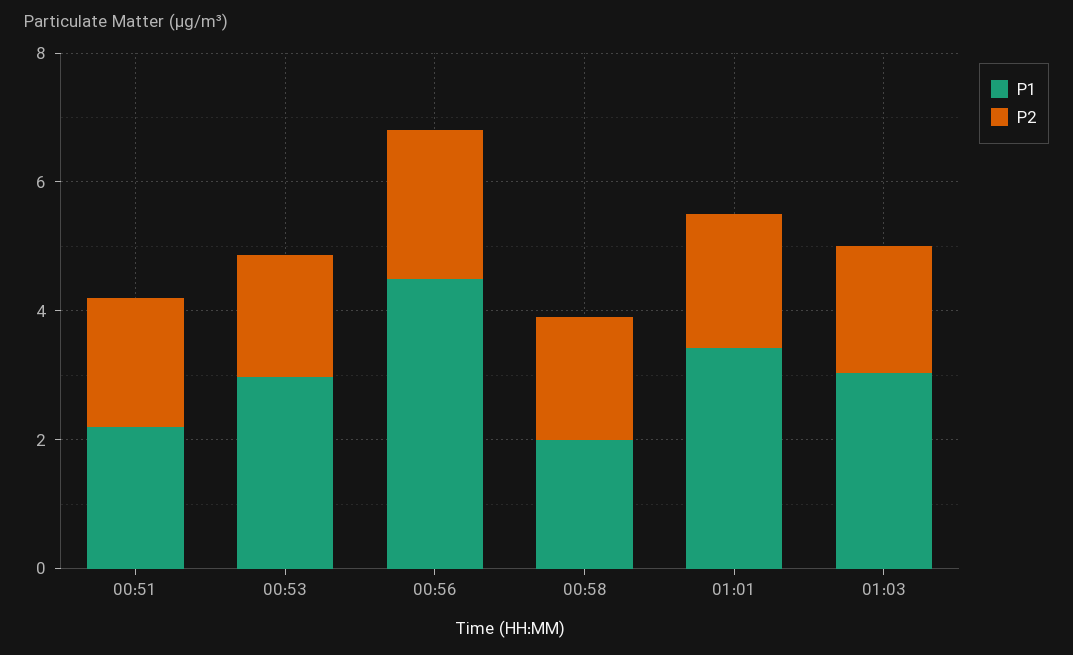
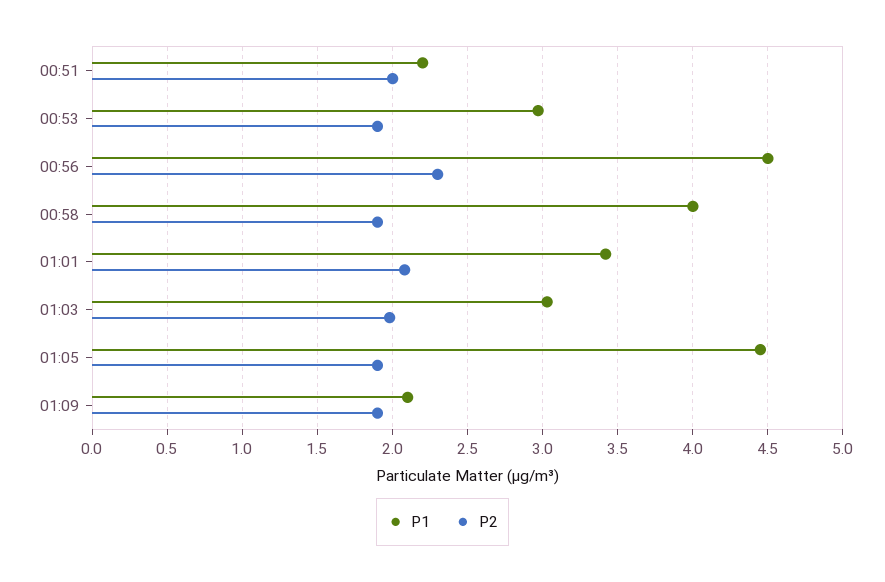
P1, 00:58: 2 -> 4
P1, 01:05: none -> 4.45
P2, 01:05: none -> 1.9
P1, 01:09: none -> 2.1
P2, 01:09: none -> 1.9

